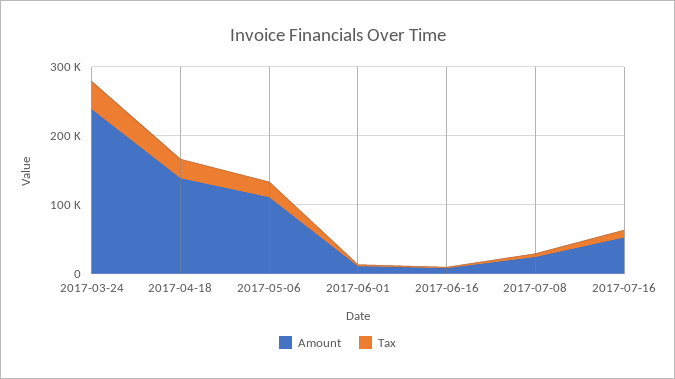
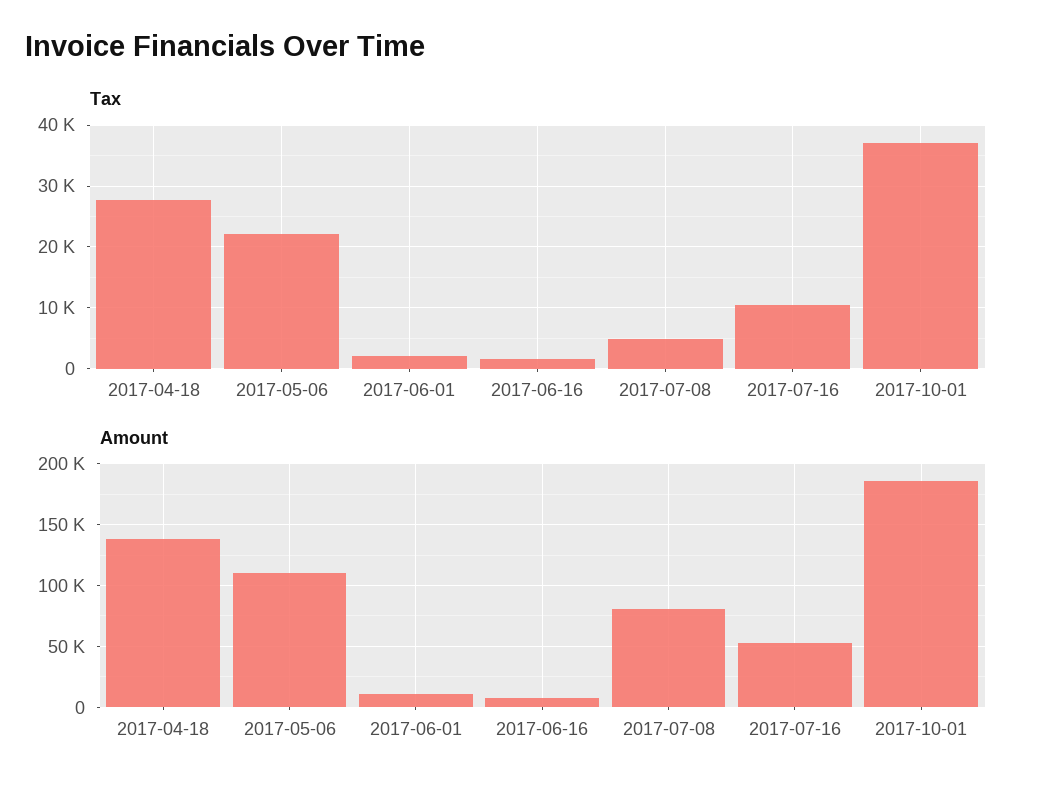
Amount, 2017-03-24: 240000 -> none
Tax, 2017-03-24: 40000 -> none
Amount, 2017-07-08: 20000 -> 80000
Tax, 2017-10-01: none -> 37000
Amount, 2017-10-01: none -> 185000

